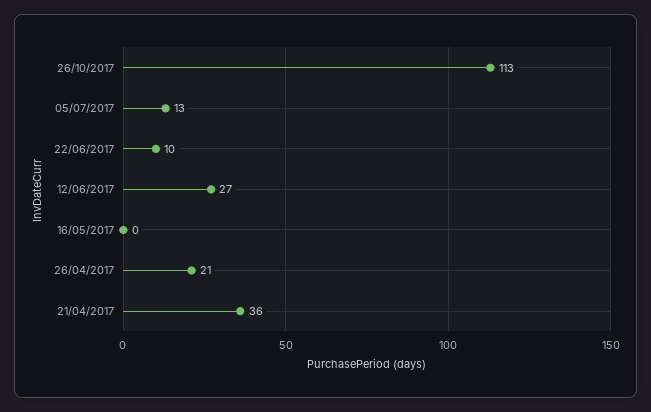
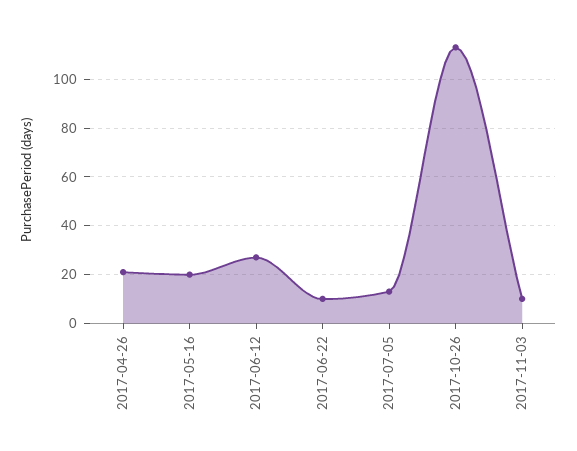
16/05/2017: 0 -> 20
21/04/2017: 36 -> none
2017-11-03: none -> 10

